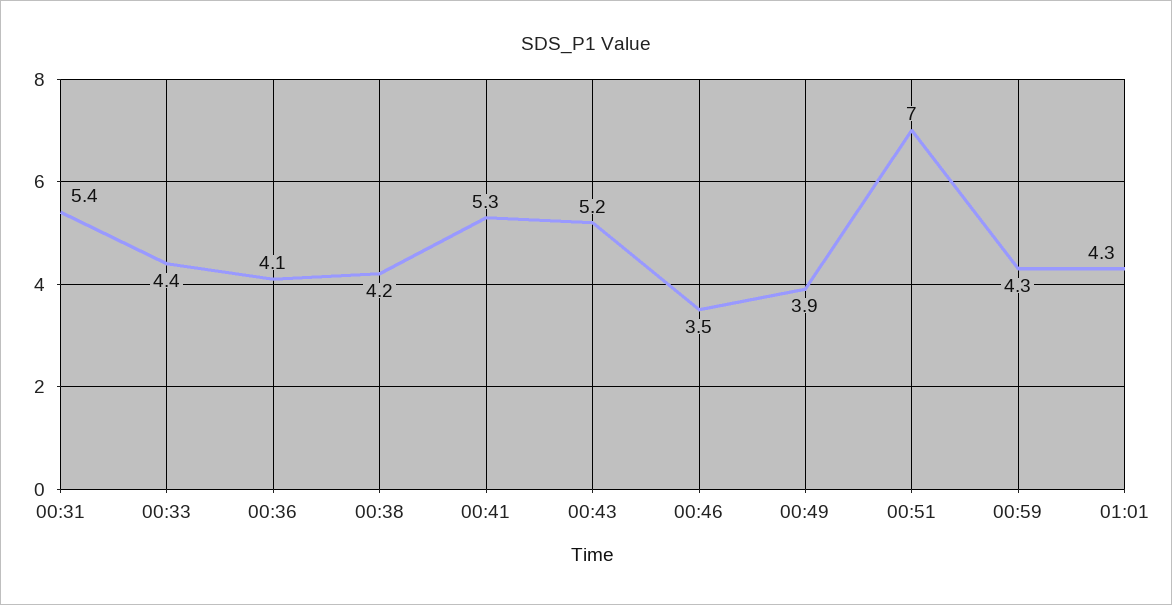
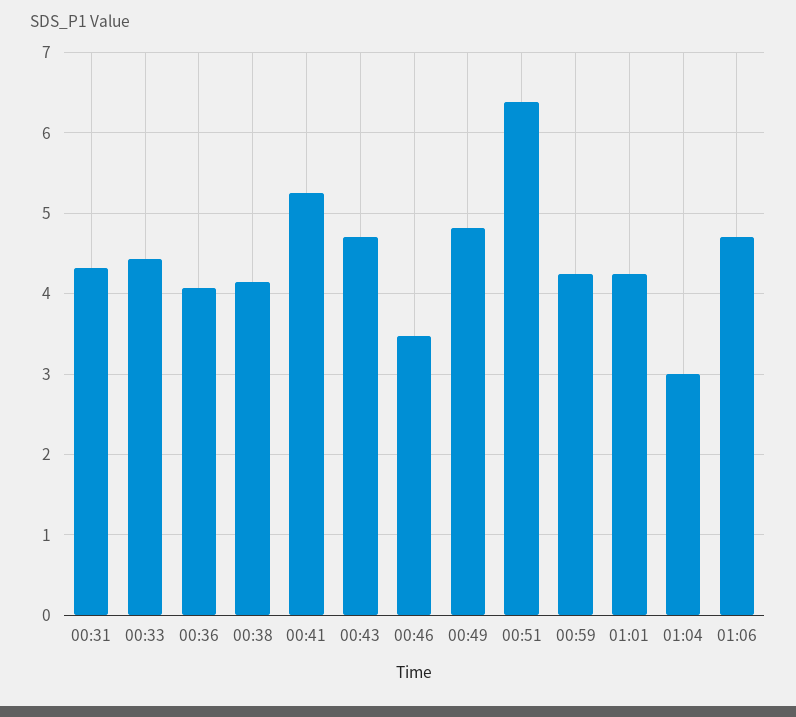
00:31: 5.4 -> 4.3
00:43: 5.2 -> 4.7
00:49: 3.9 -> 4.8
00:51: 7 -> 6.4
01:04: none -> 3
01:06: none -> 4.7

